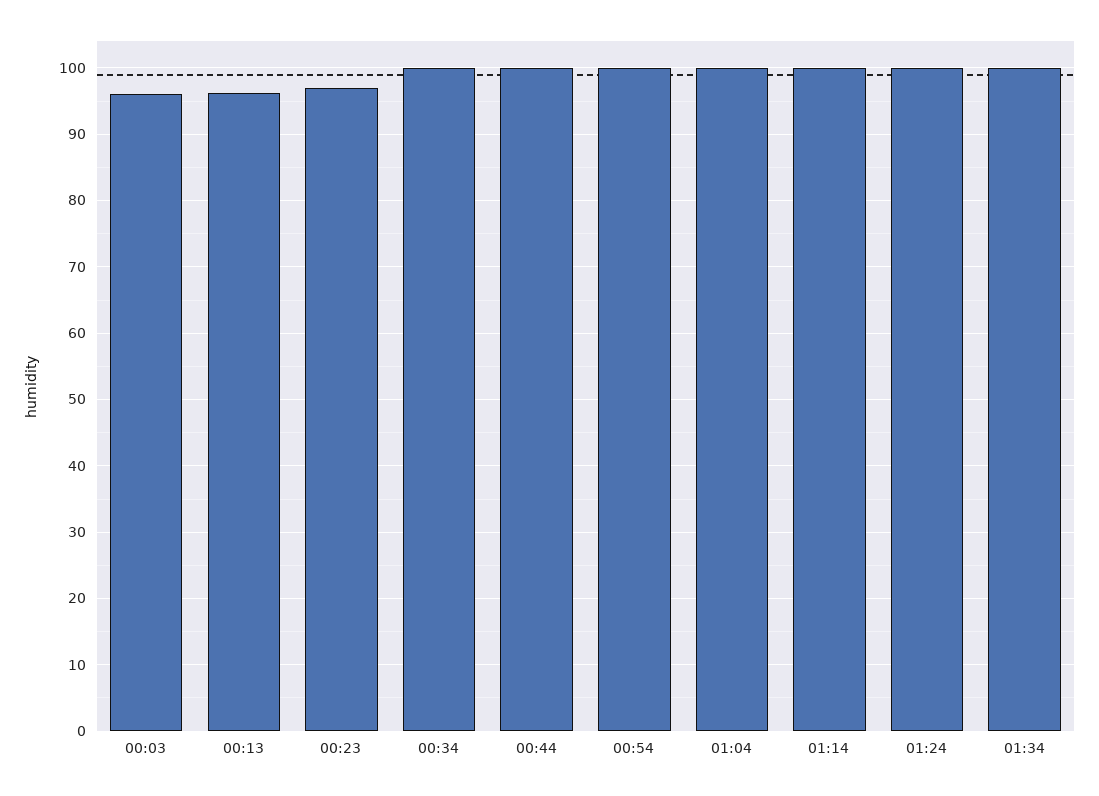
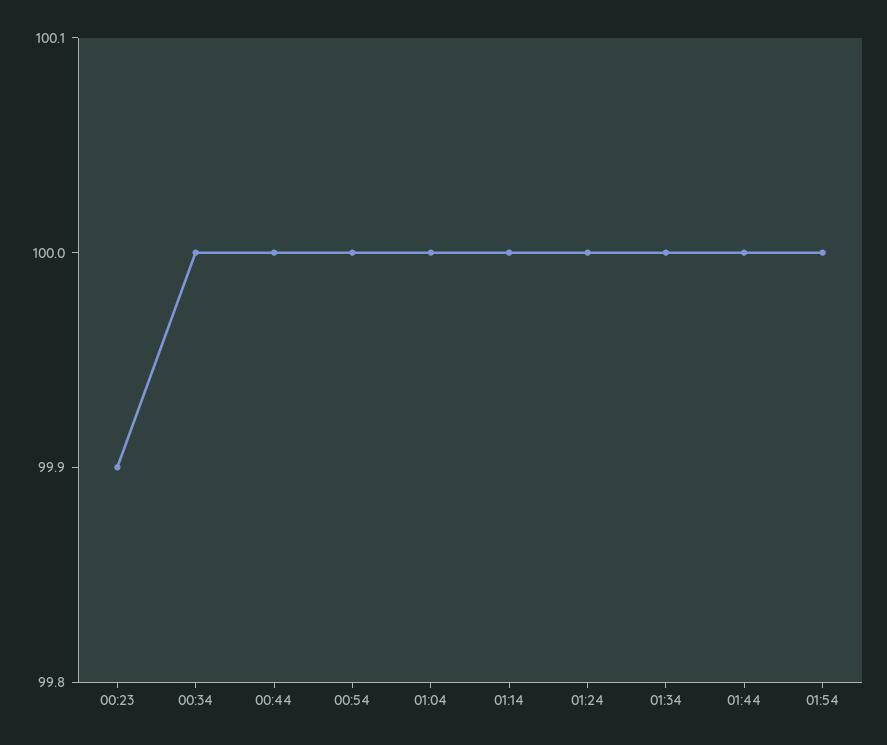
00:03: 96 -> none
00:13: 96 -> none
00:23: 97 -> 99.9
01:44: none -> 100
01:54: none -> 100

